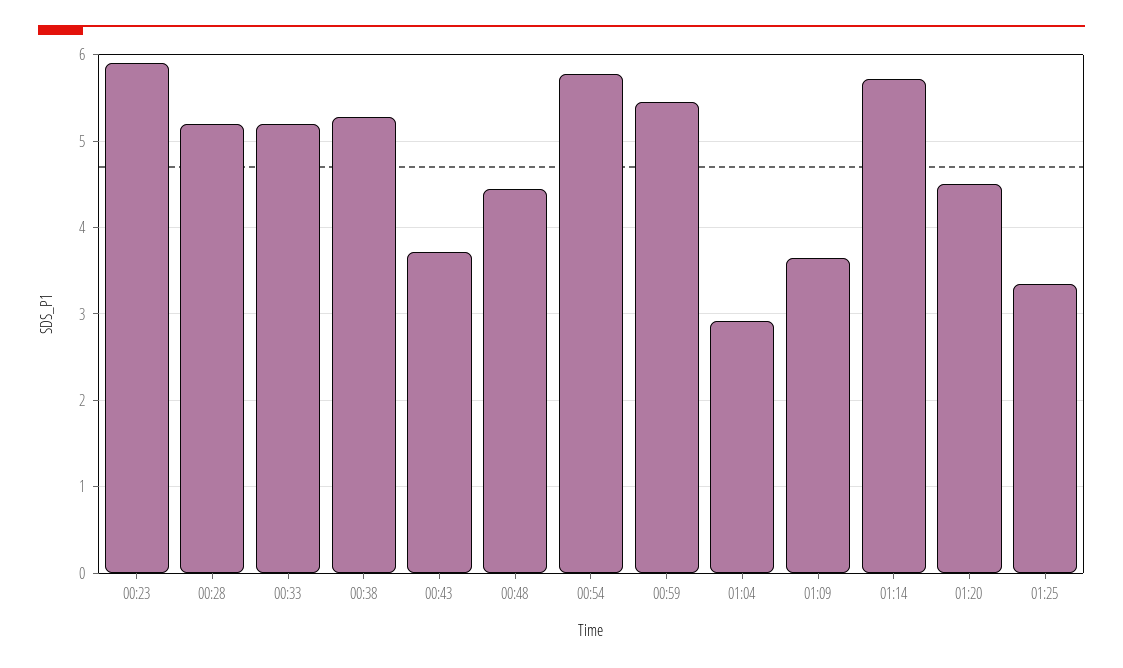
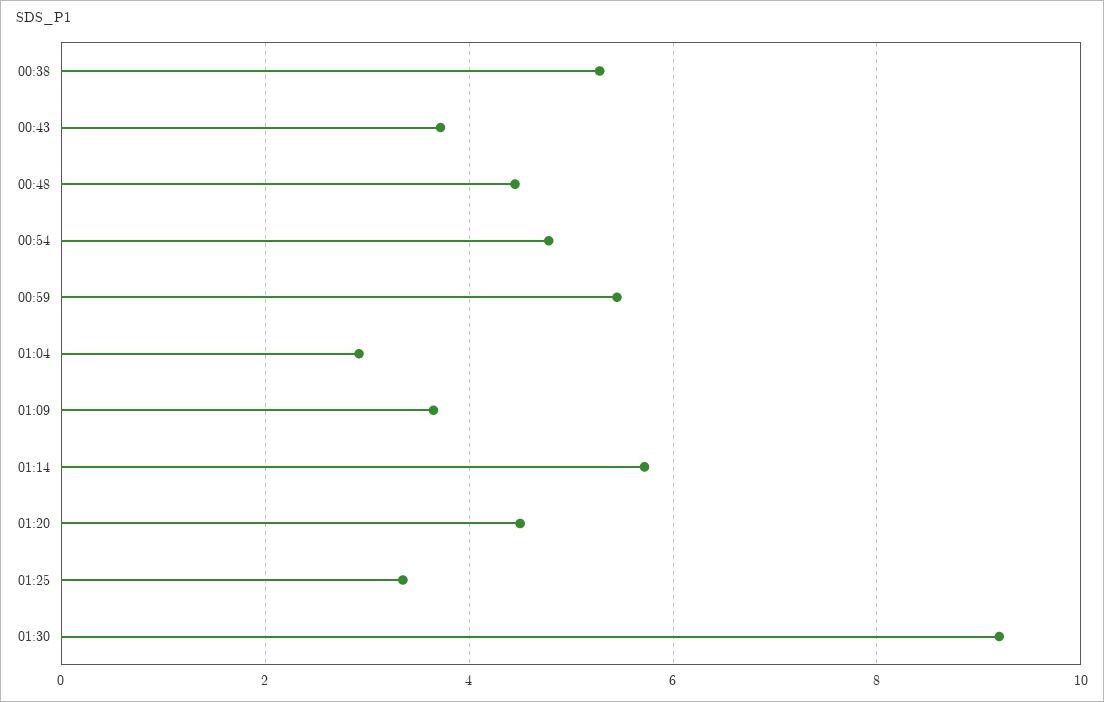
00:23: 5.9 -> none
00:28: 5.2 -> none
00:33: 5.2 -> none
00:54: 5.8 -> 4.8
01:30: none -> 9.2

